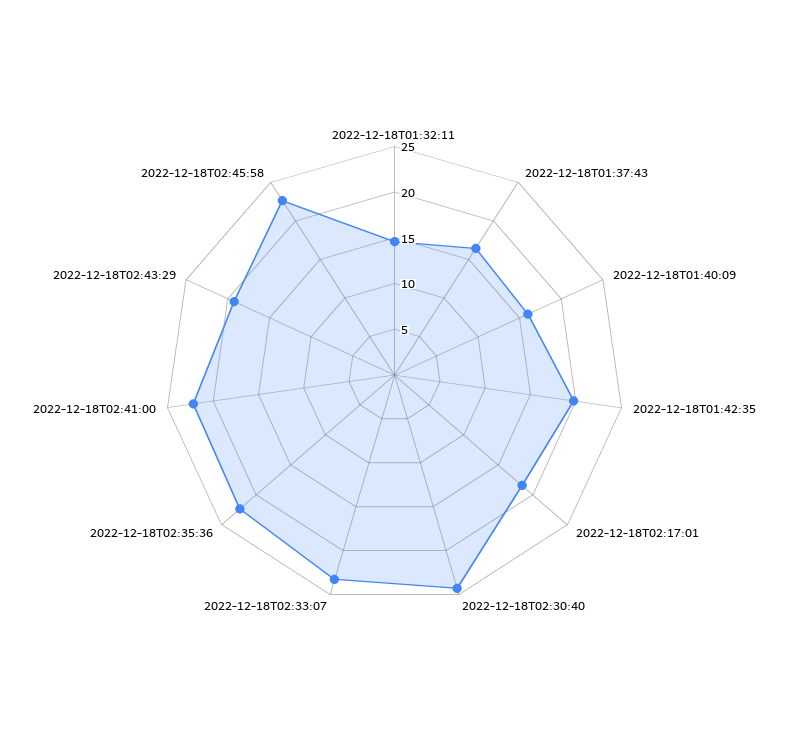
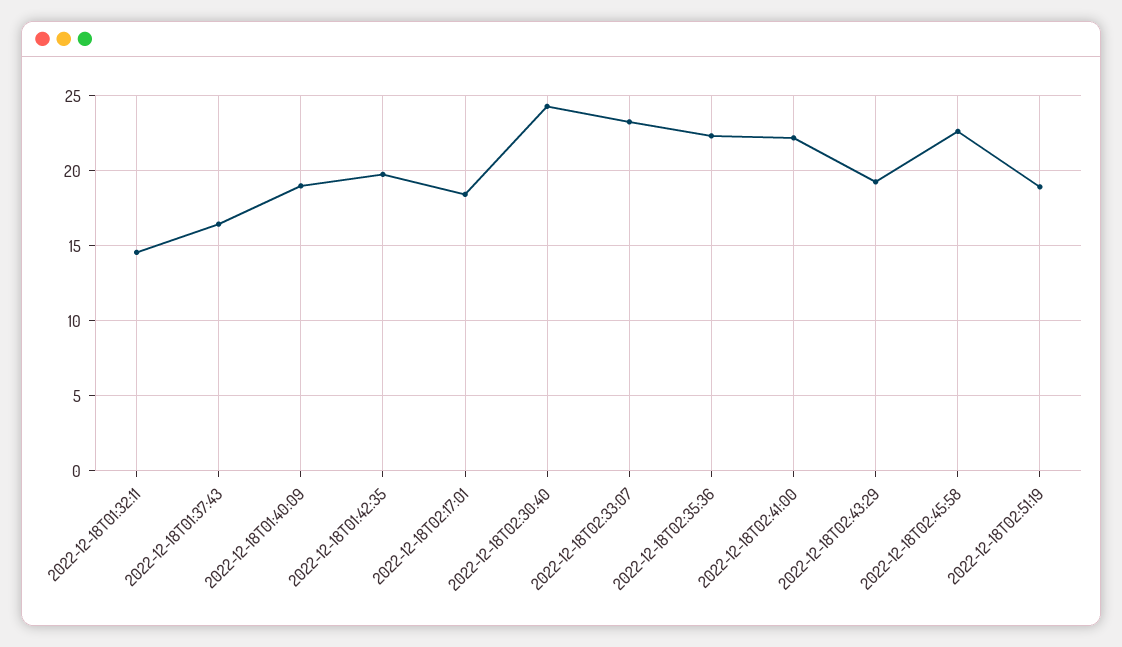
2022-12-18T01:40:09: 16 -> 19
2022-12-18T02:51:19: none -> 19

